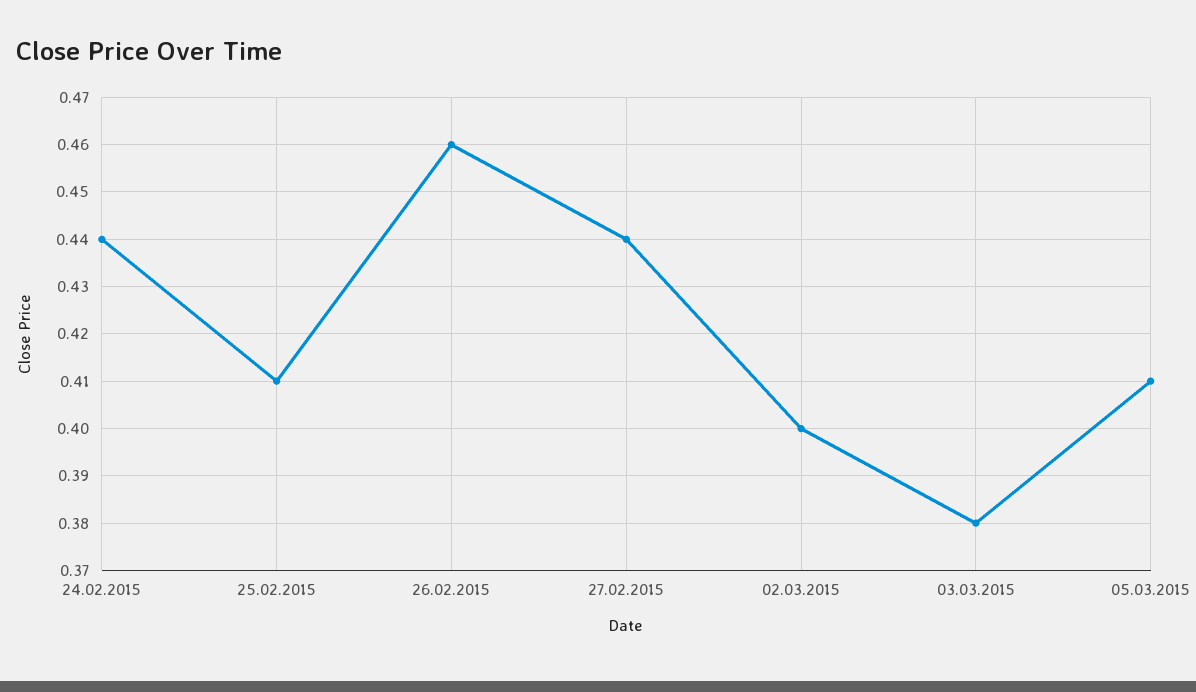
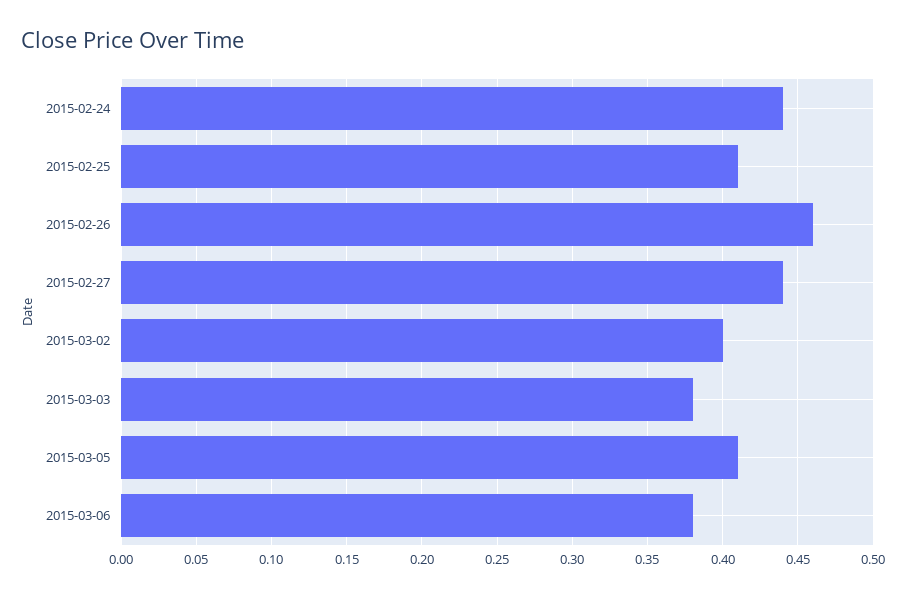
2015-03-06: none -> 0.38

